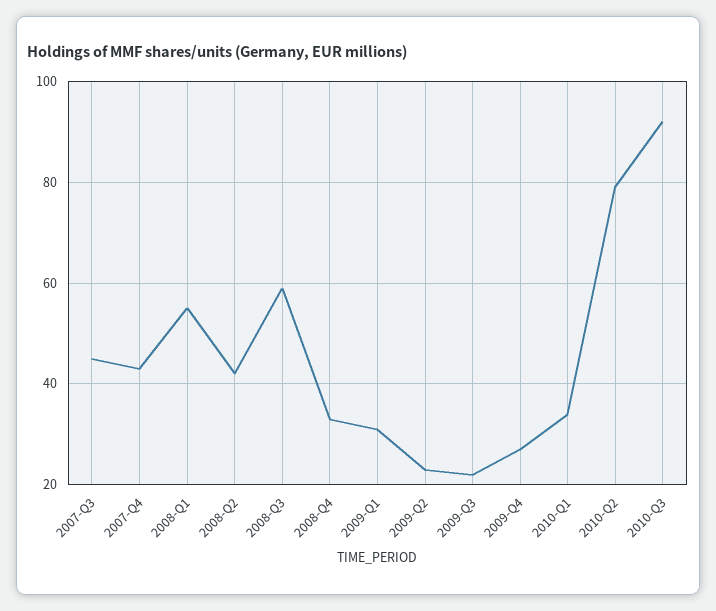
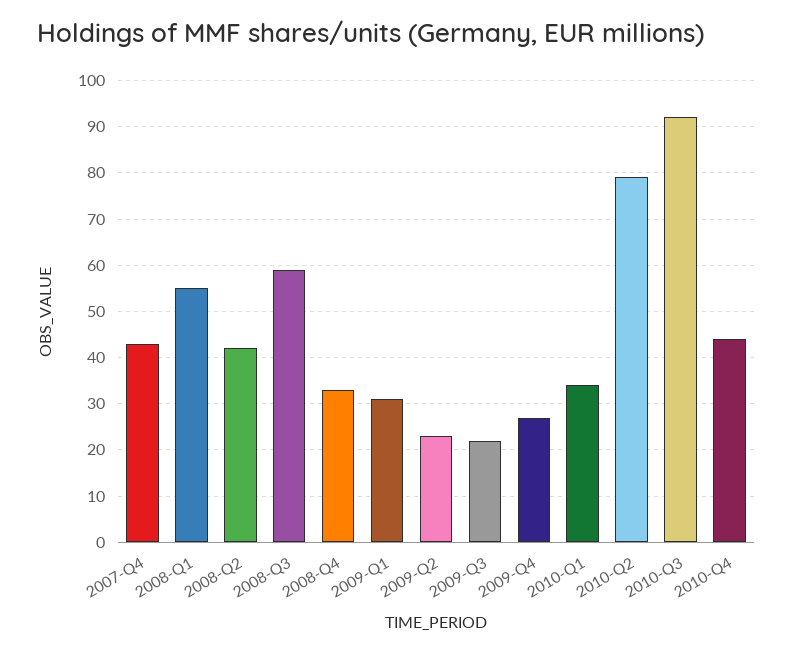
2007-Q3: 45 -> none
2010-Q4: none -> 45

